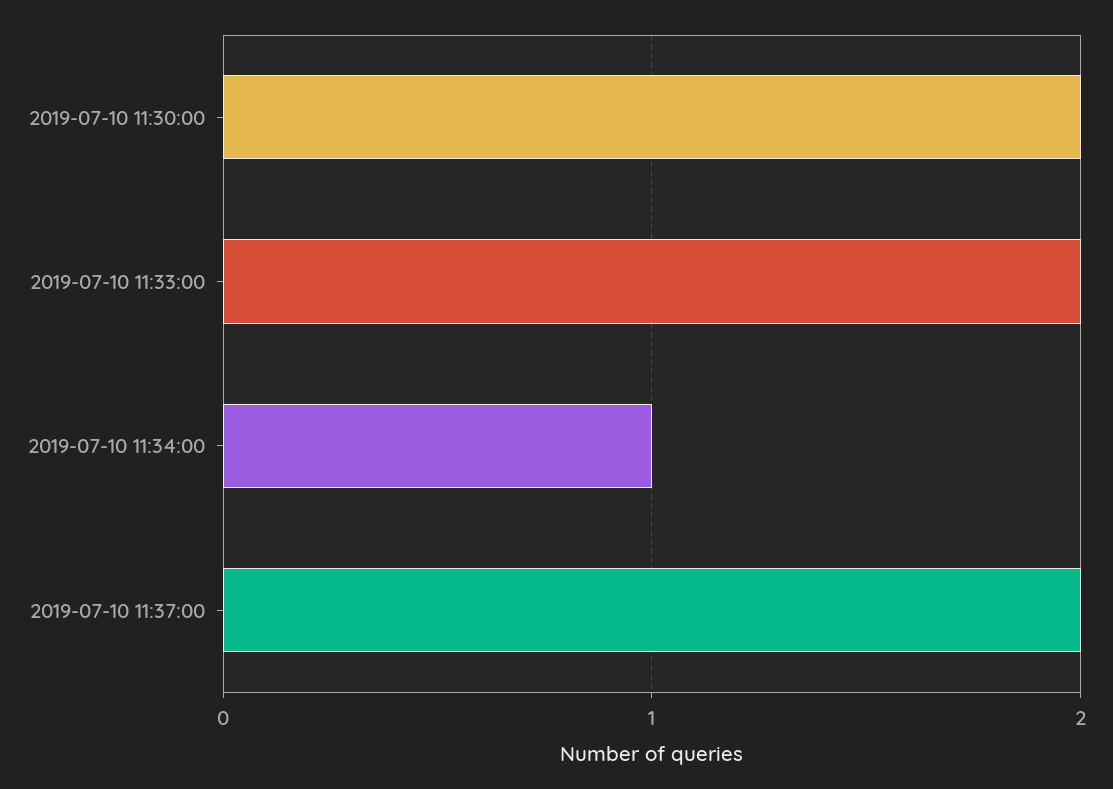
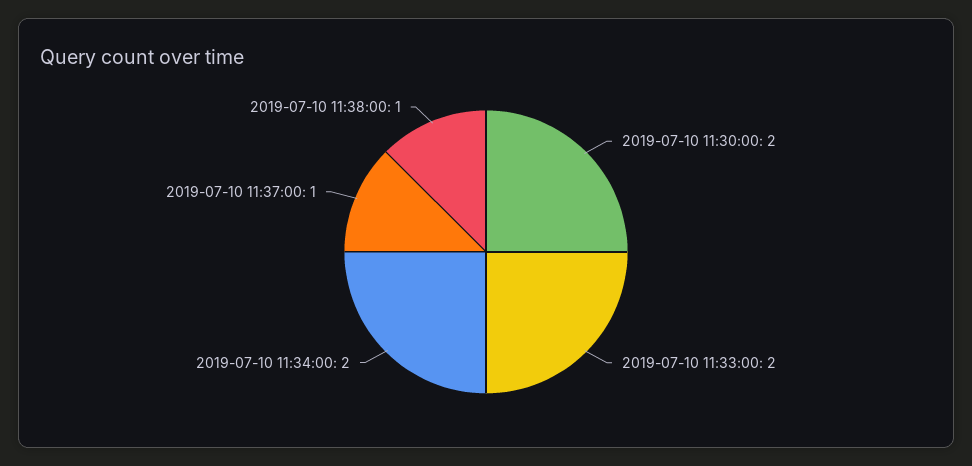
2019-07-10 11:34:00: 1 -> 2
2019-07-10 11:37:00: 2 -> 1
2019-07-10 11:38:00: none -> 1

